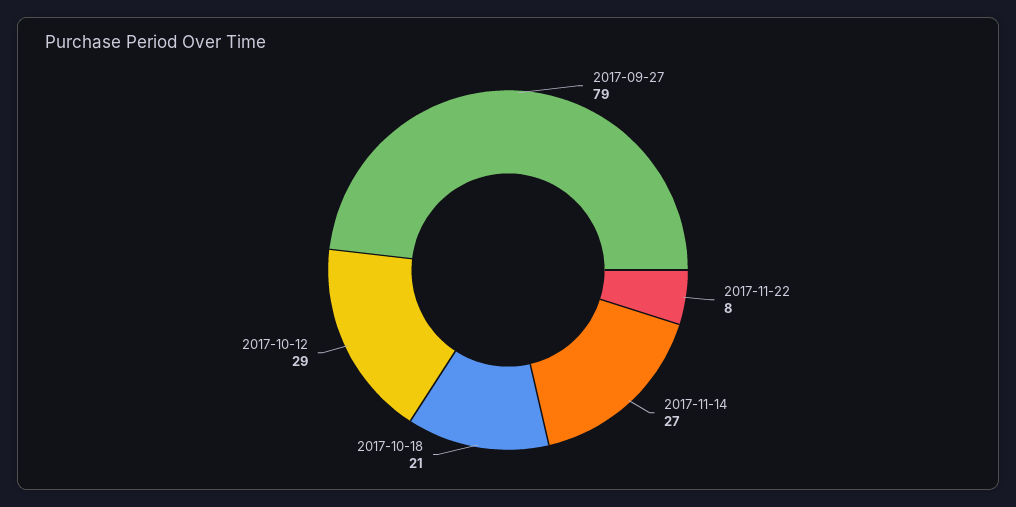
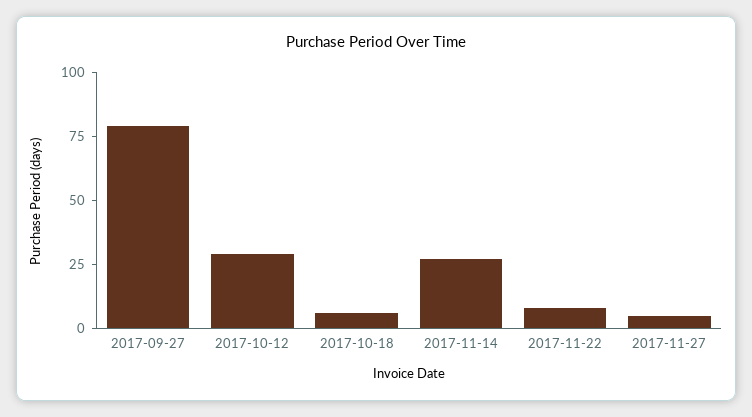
2017-10-18: 21 -> 5
2017-11-27: none -> 5

